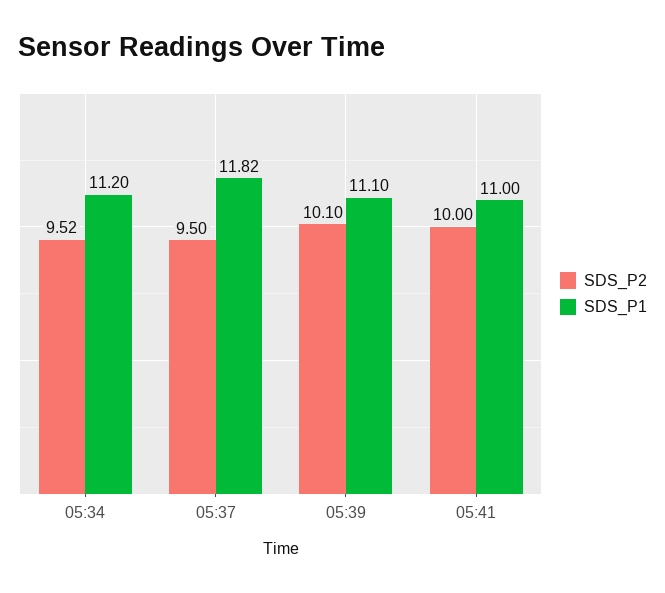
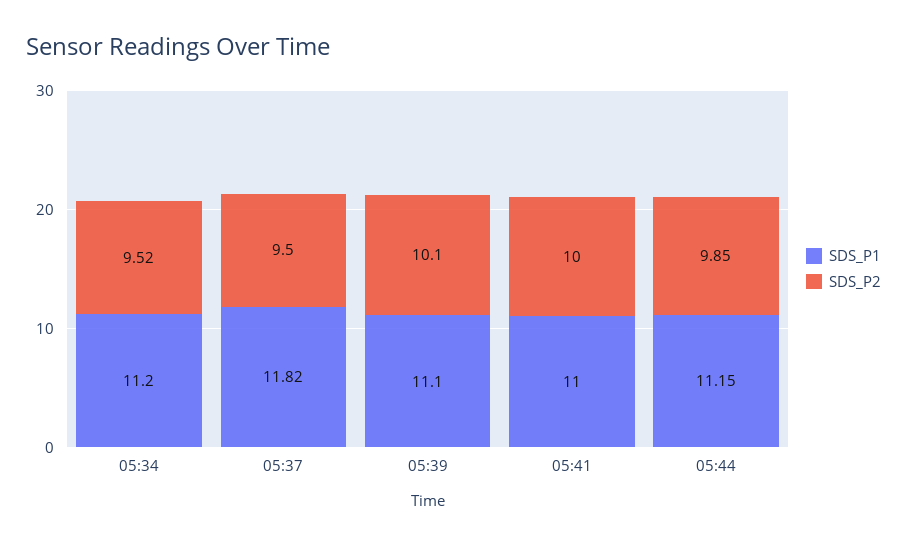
SDS_P1, 05:44: none -> 11.15
SDS_P2, 05:44: none -> 9.85

